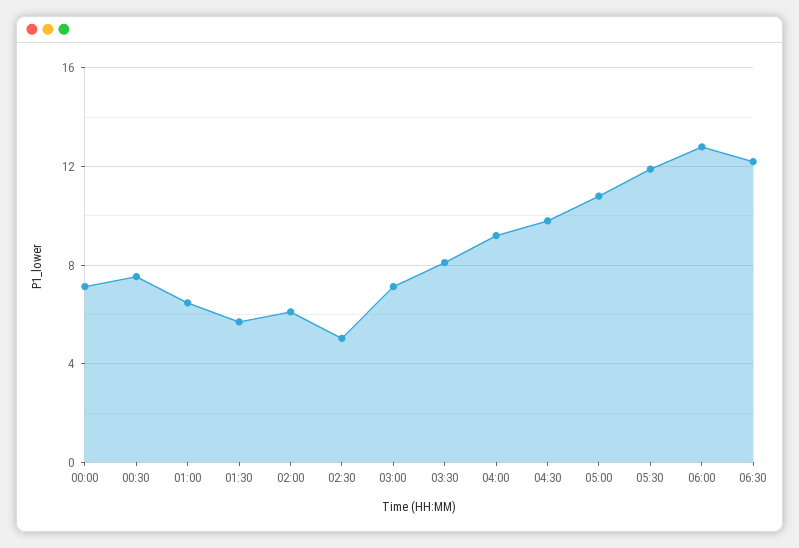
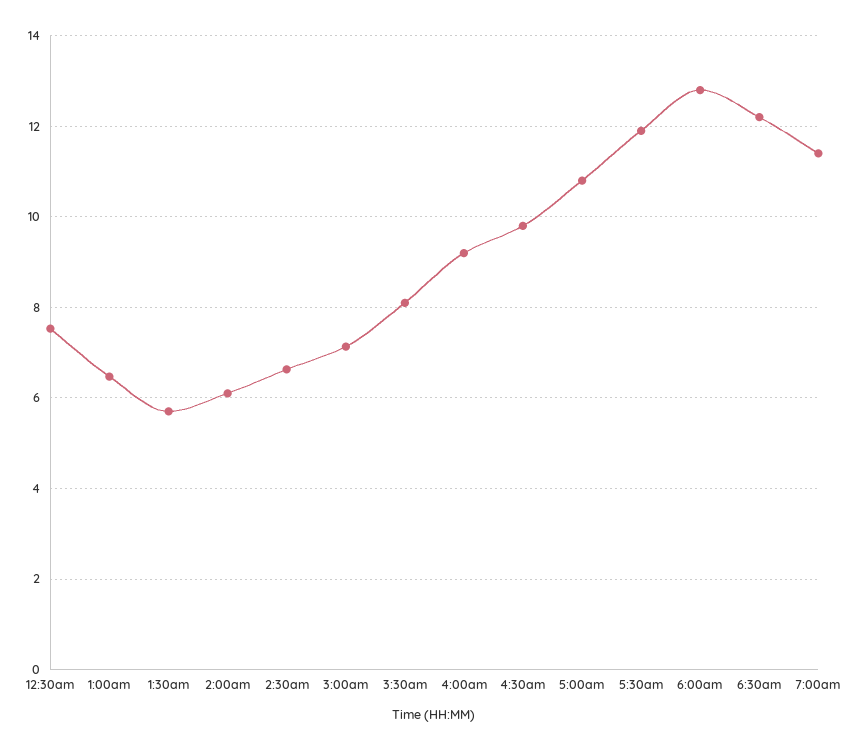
00:00: 7 -> none
02:30: 5 -> 6.6
7:00am: none -> 11.4

